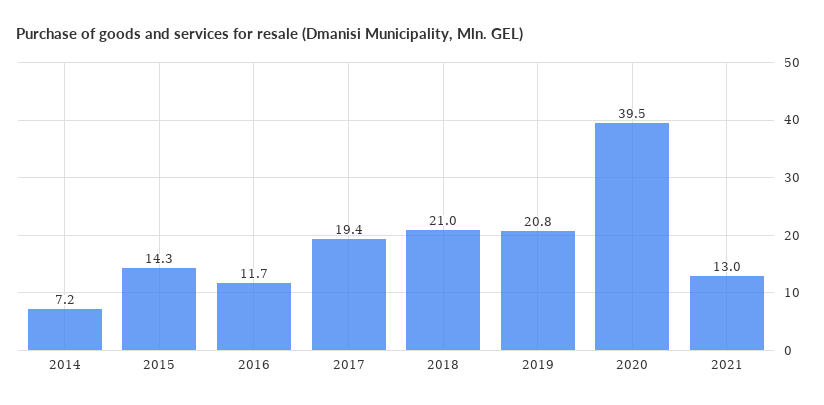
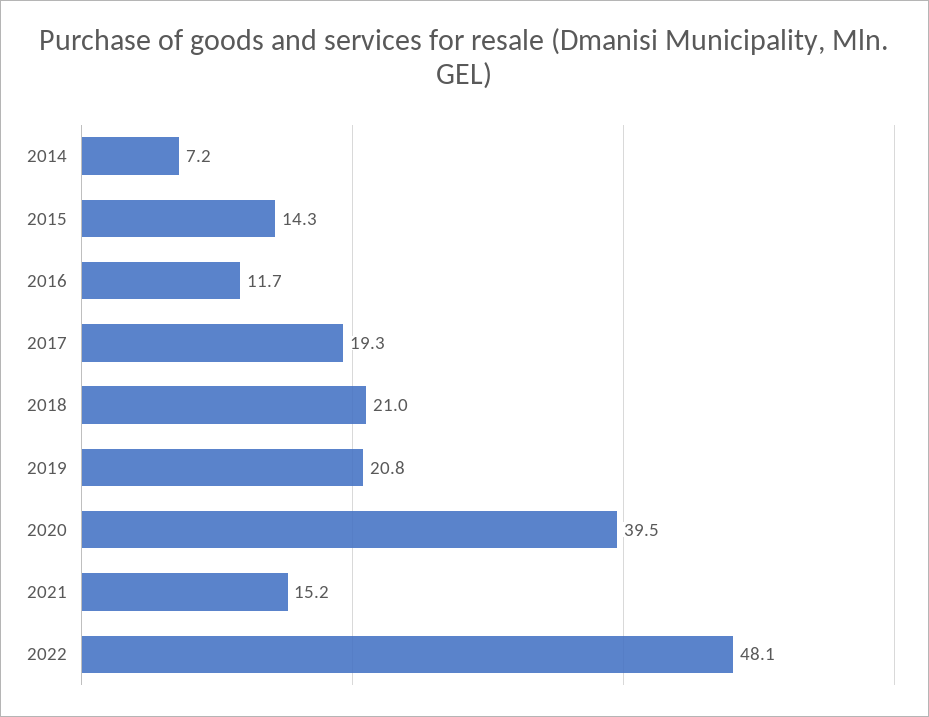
2017: 19.4 -> 19.3
2021: 13 -> 15.2
2022: none -> 48.1

